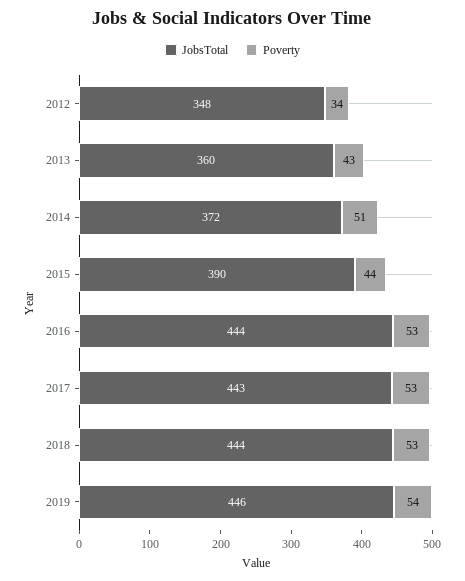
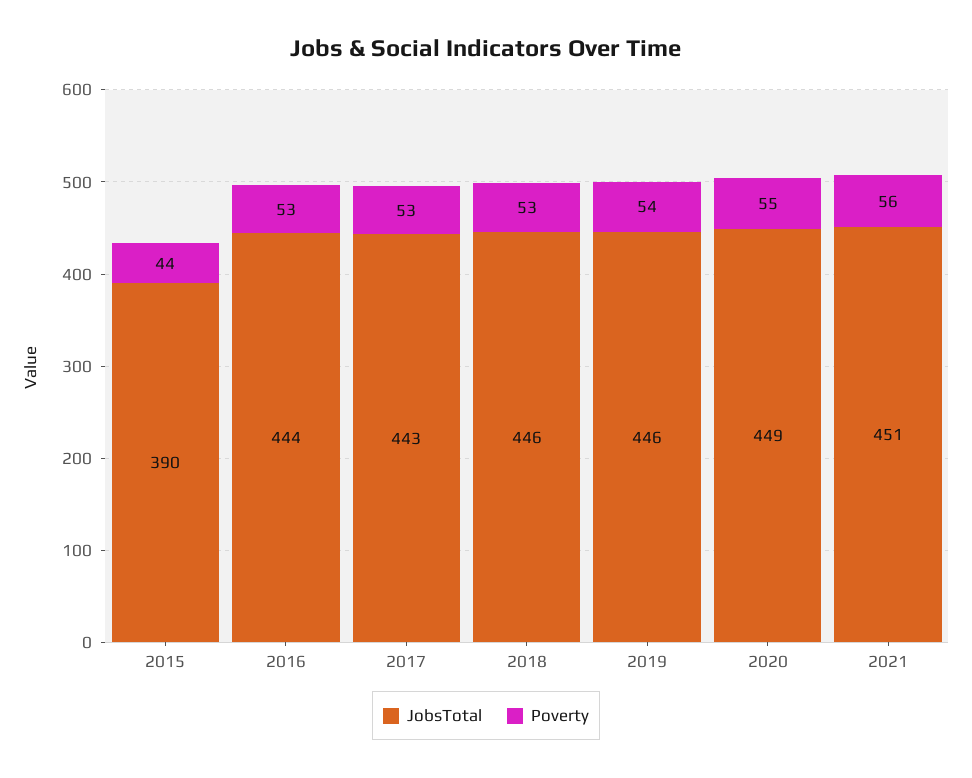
JobsTotal, 2012: 348 -> none
Poverty, 2012: 34 -> none
JobsTotal, 2013: 360 -> none
Poverty, 2013: 43 -> none
JobsTotal, 2014: 372 -> none
Poverty, 2014: 51 -> none
JobsTotal, 2018: 444 -> 446
JobsTotal, 2020: none -> 449
Poverty, 2020: none -> 55
JobsTotal, 2021: none -> 451
Poverty, 2021: none -> 56

